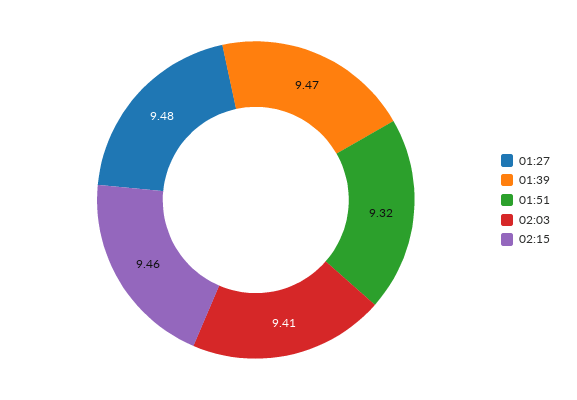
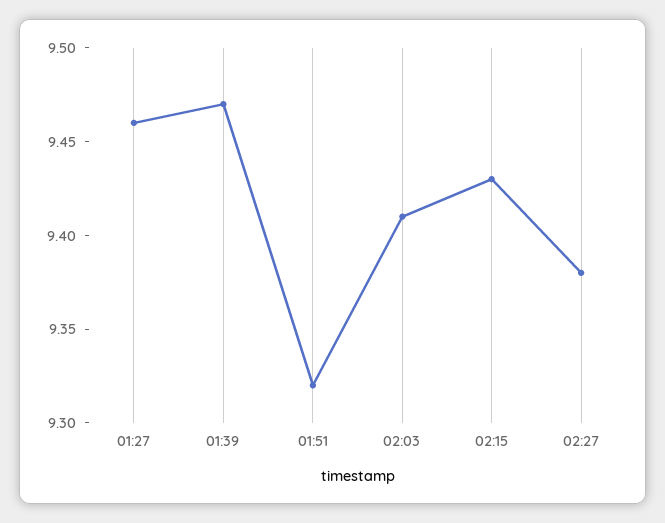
01:27: 9.48 -> 9.46
02:15: 9.46 -> 9.43
02:27: none -> 9.38

